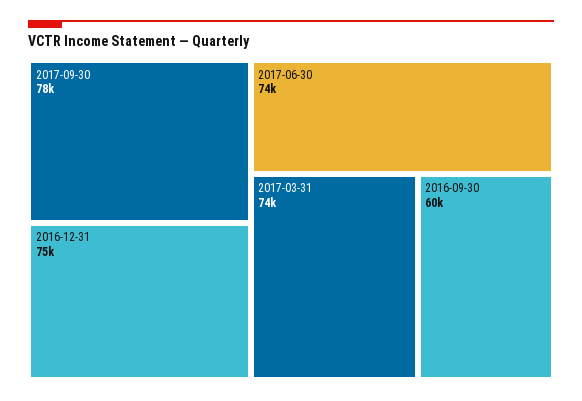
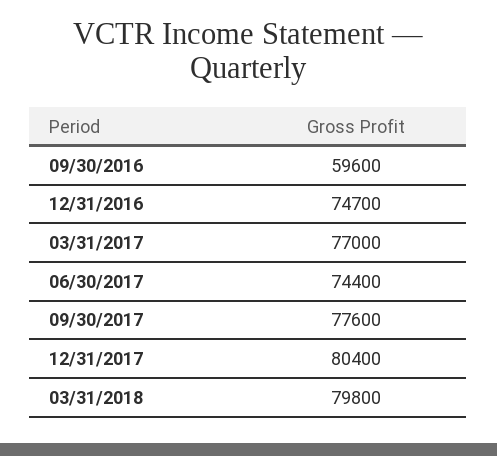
2017-03-31: 74000 -> 77000
12/31/2017: none -> 80400
03/31/2018: none -> 79800

